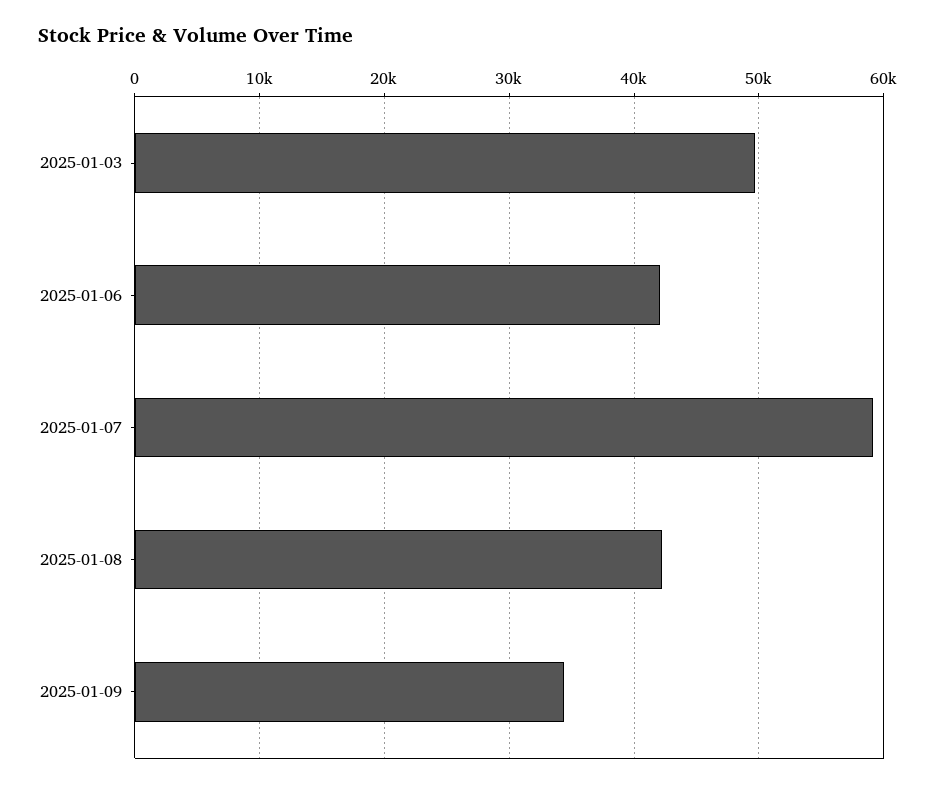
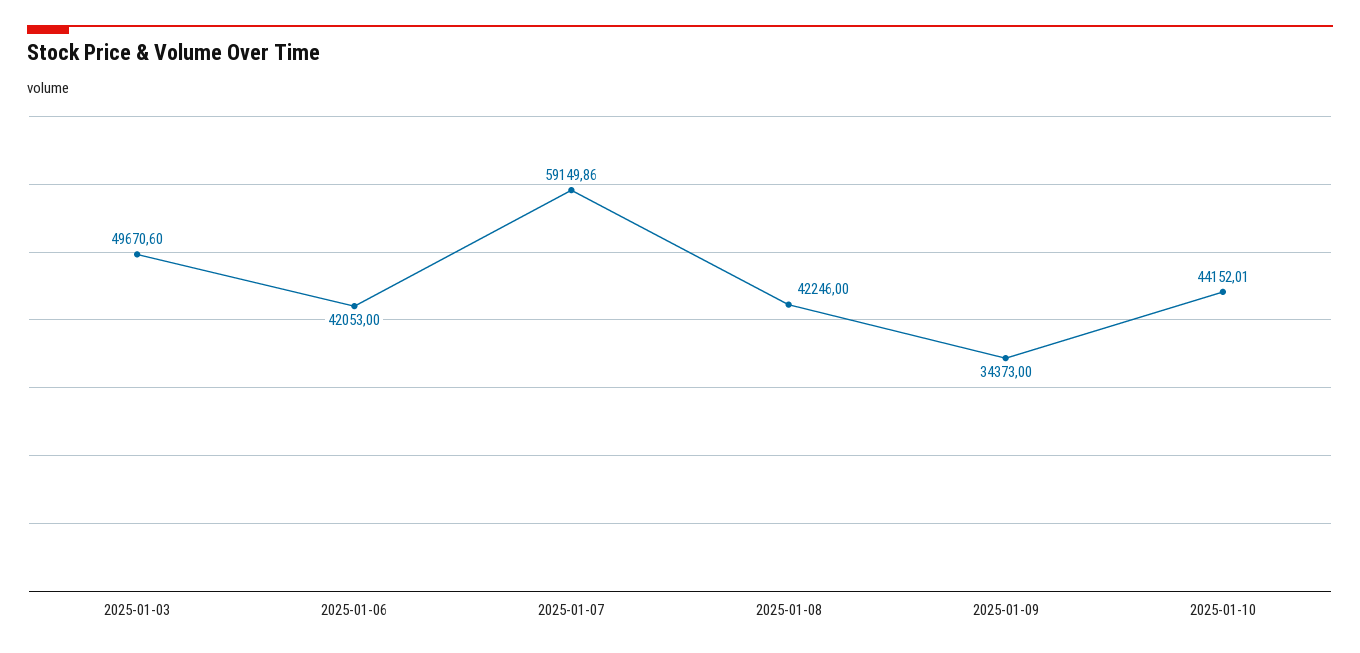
2025-01-10: none -> 44152.01

